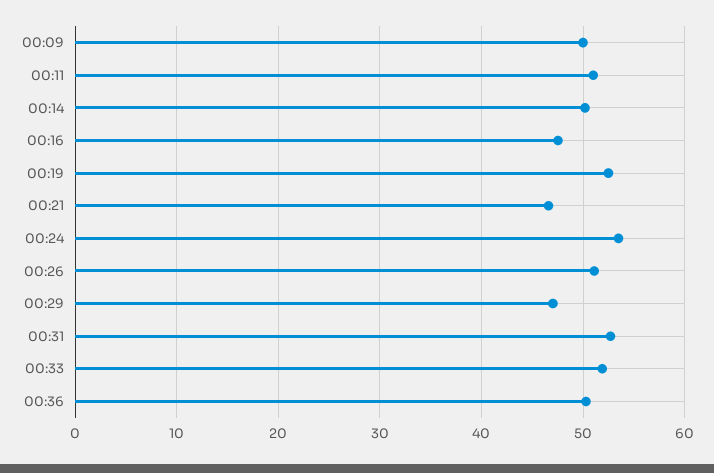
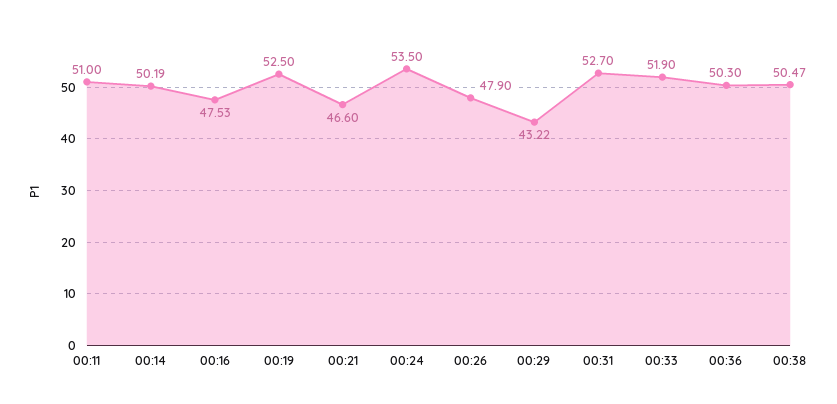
00:09: 50 -> none
00:26: 51 -> 47.9
00:29: 47 -> 43.22
00:38: none -> 50.47

